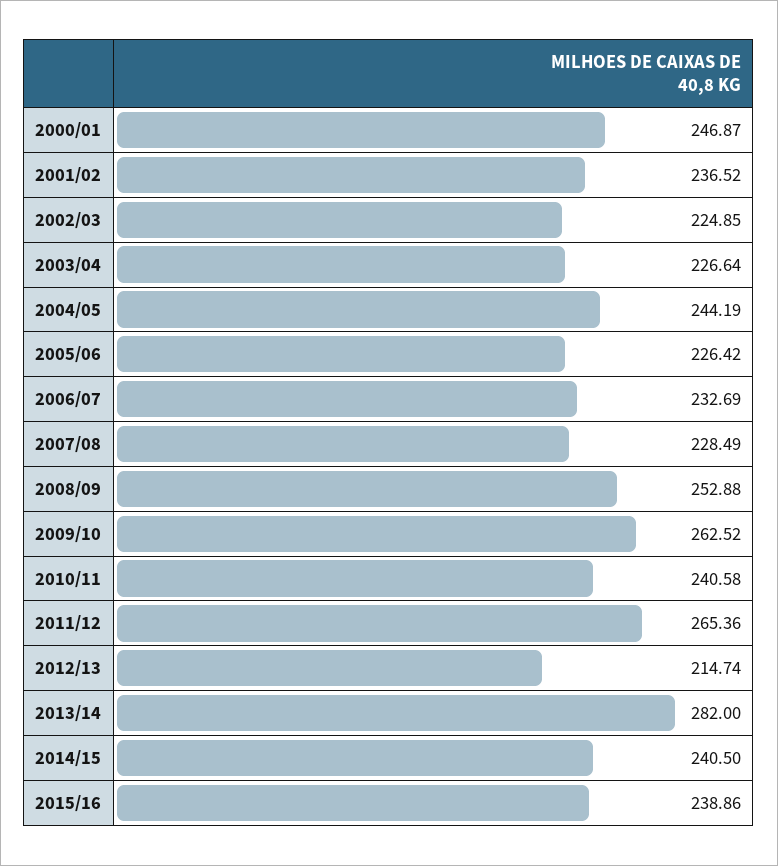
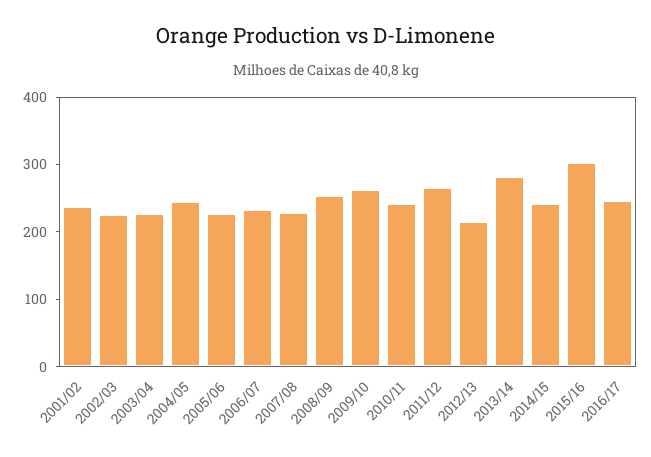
2000/01: 246.87 -> none
2015/16: 238.86 -> 300
2016/17: none -> 240

